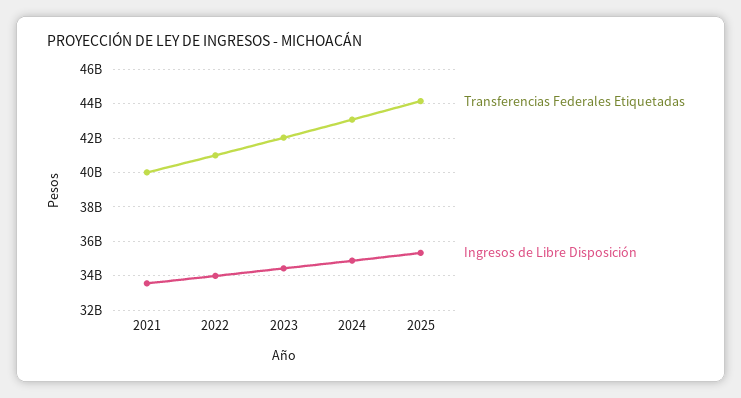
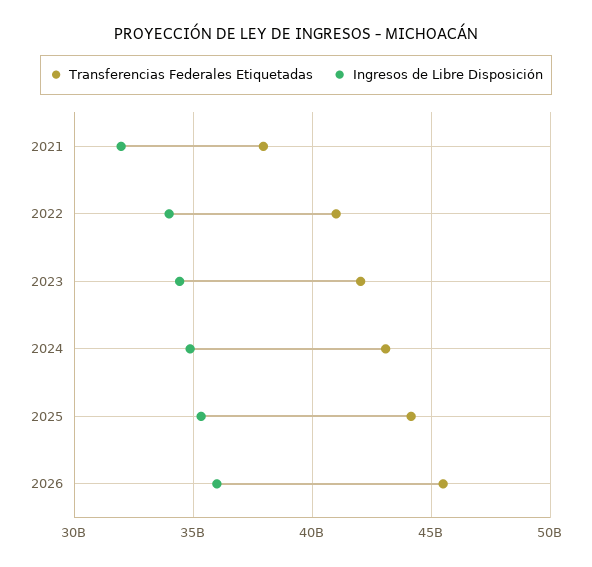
Transferencias Federales Etiquetadas, 2021: 40000000000 -> 38000000000
Ingresos de Libre Disposición, 2021: 33500000000 -> 32000000000
Transferencias Federales Etiquetadas, 2026: none -> 45500000000
Ingresos de Libre Disposición, 2026: none -> 36000000000

